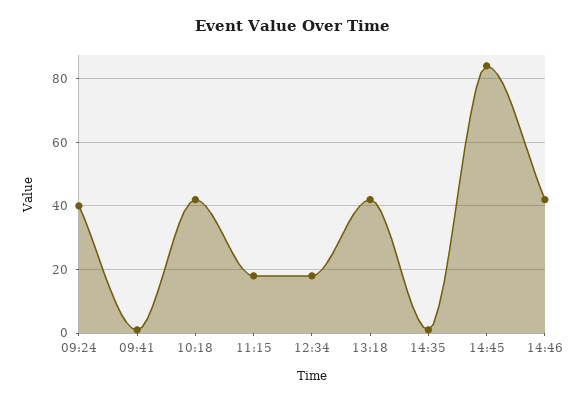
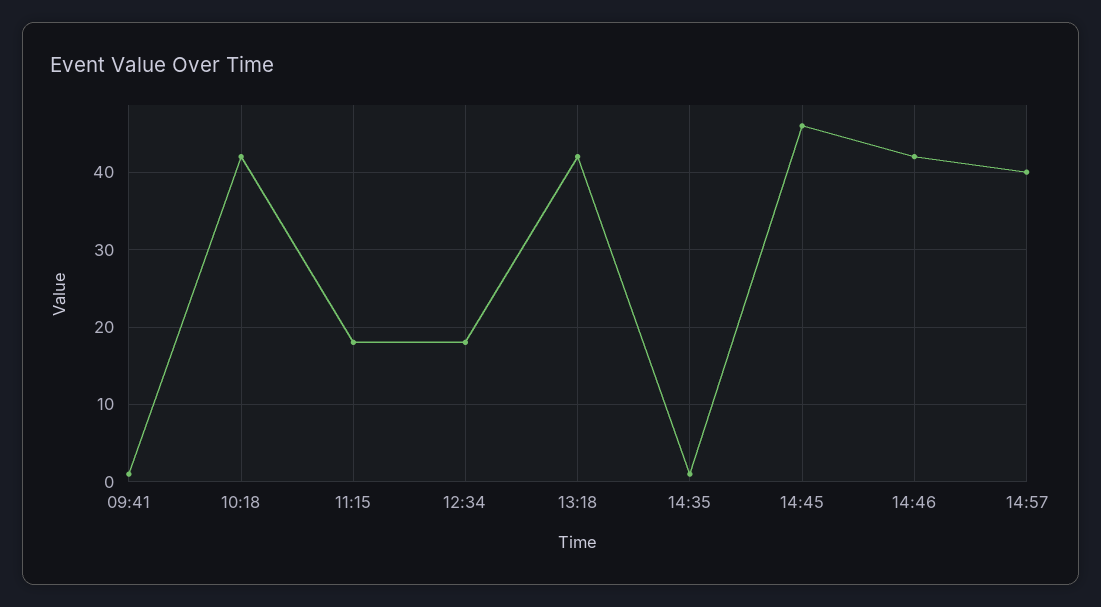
09:24: 40 -> none
14:45: 85 -> 46
14:57: none -> 40

